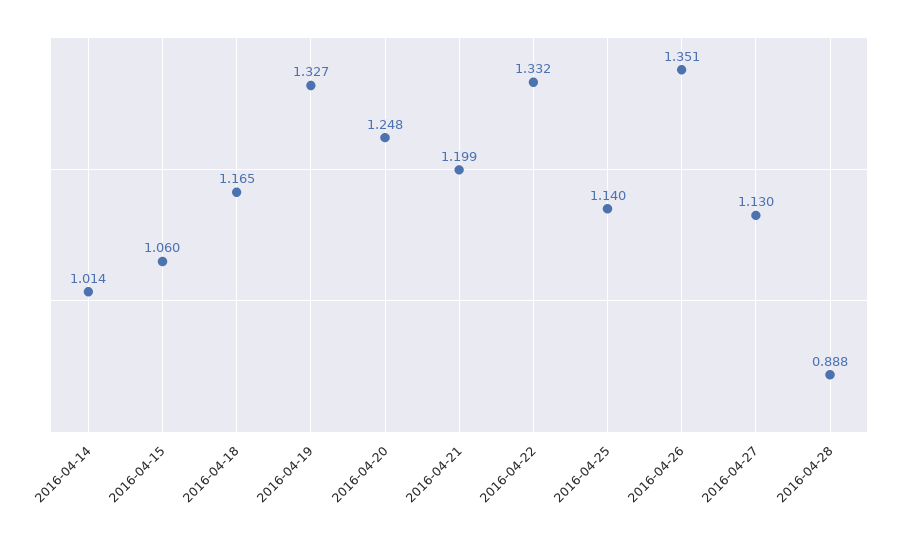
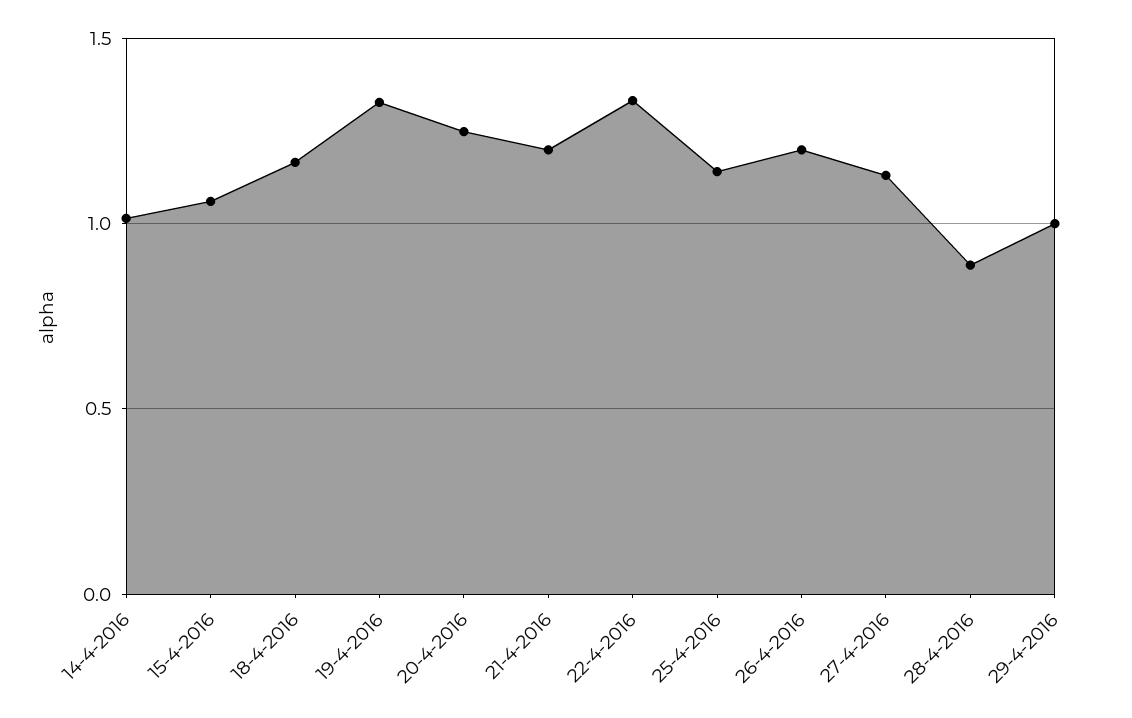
2016-04-26: 1.351 -> 1.2
29-4-2016: none -> 1

